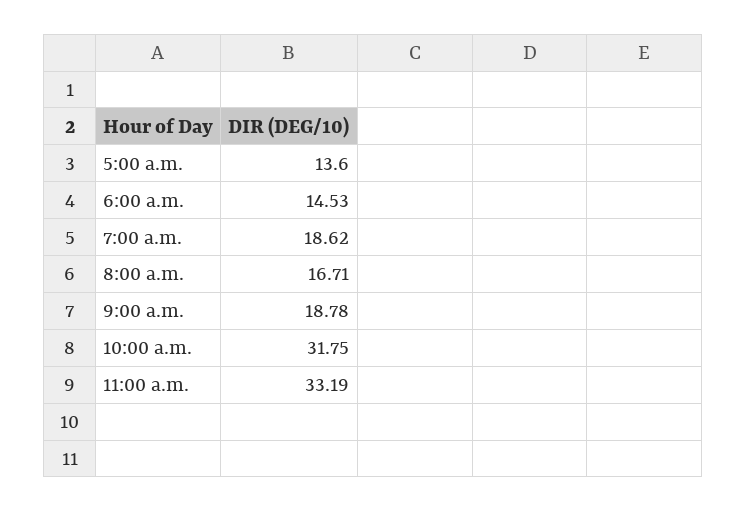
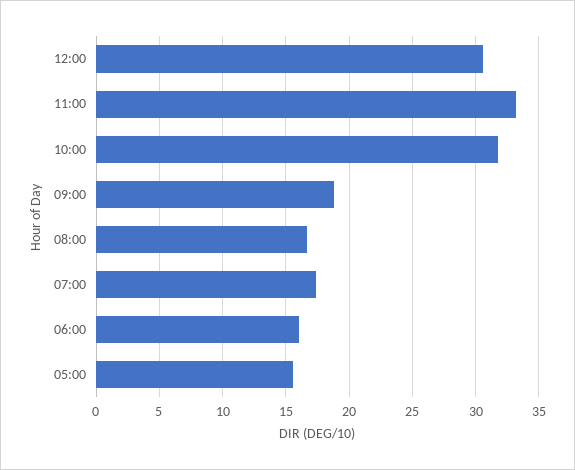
5:00 a.m.: 13.6 -> 15.5
6:00 a.m.: 14.53 -> 16
7:00 a.m.: 18.62 -> 17.5
12:00: none -> 30.5

